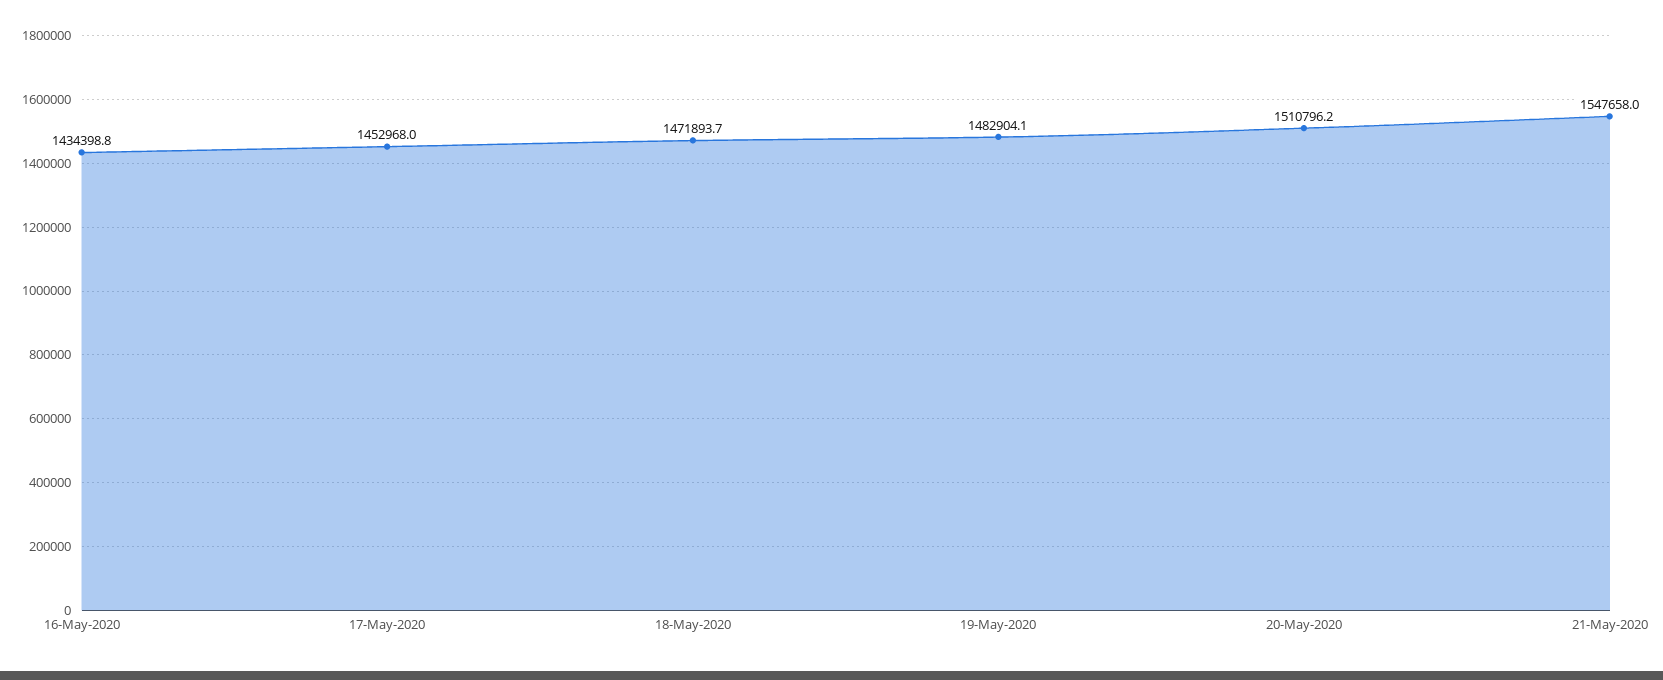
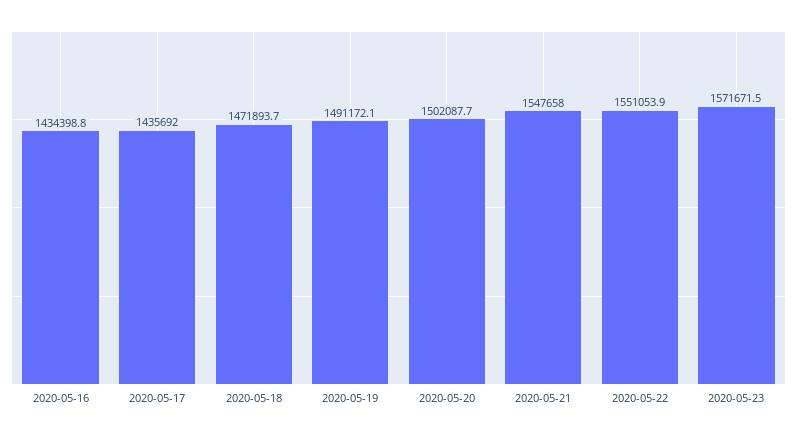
17-May-2020: 1452968 -> 1435692
19-May-2020: 1482904.1 -> 1491172.1
20-May-2020: 1510796.2 -> 1502087.7
2020-05-22: none -> 1551053.9
2020-05-23: none -> 1571671.5

